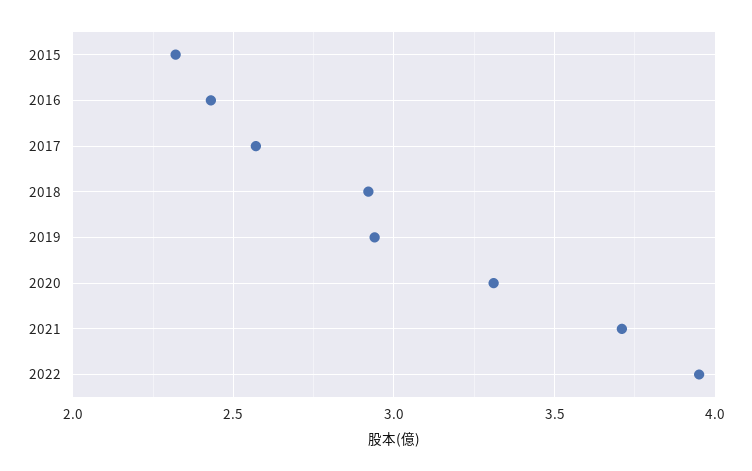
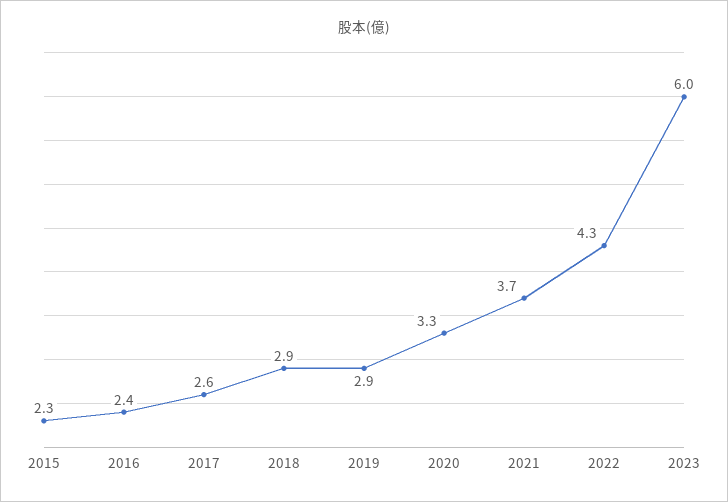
2022: 3.95 -> 4.3
2023: none -> 6

